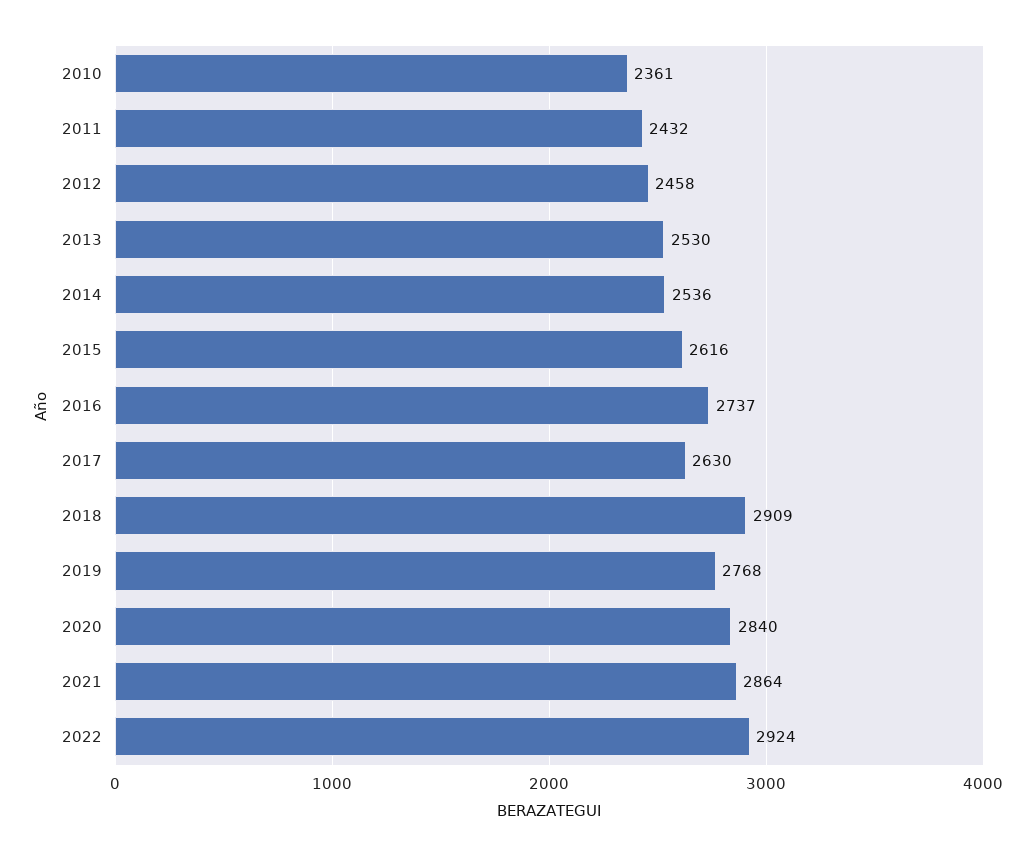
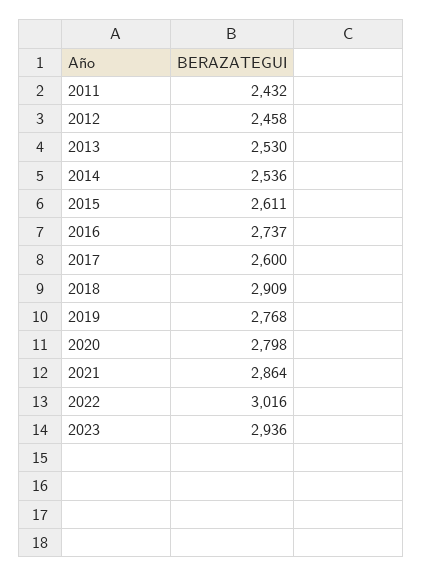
2010: 2361 -> none
2015: 2616 -> 2611
2017: 2630 -> 2600
2020: 2840 -> 2798
2022: 2924 -> 3016
2023: none -> 2936

